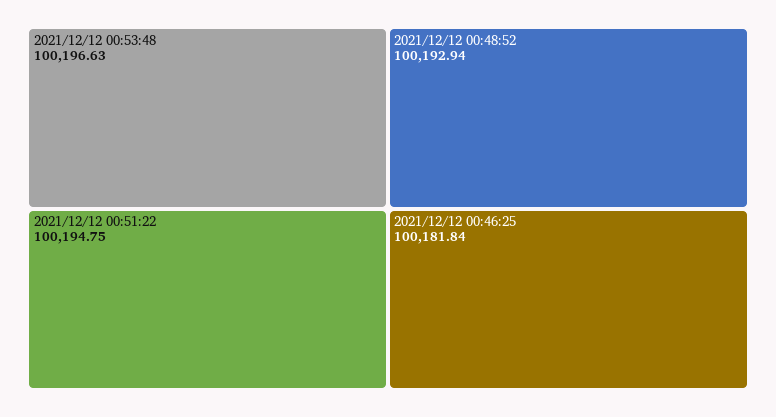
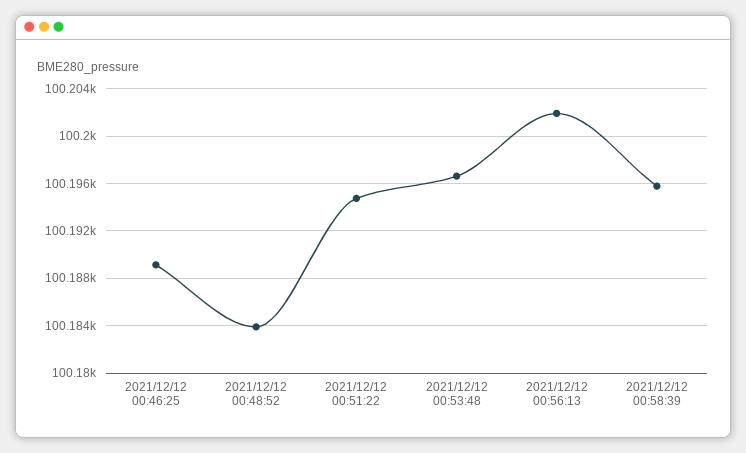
2021/12/12 00:48:52: 100192.94 -> 100184
2021/12/12 00:46:25: 100181.84 -> 100189
2021/12/12 00:56:13: none -> 100202
2021/12/12 00:58:39: none -> 100196

